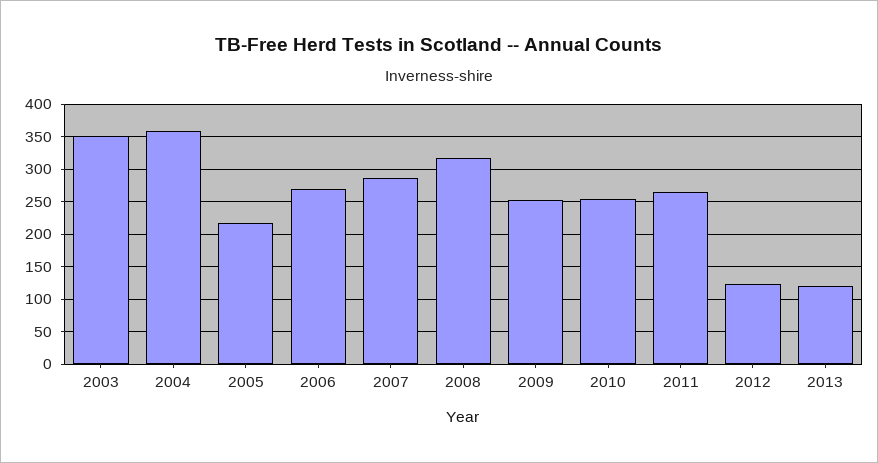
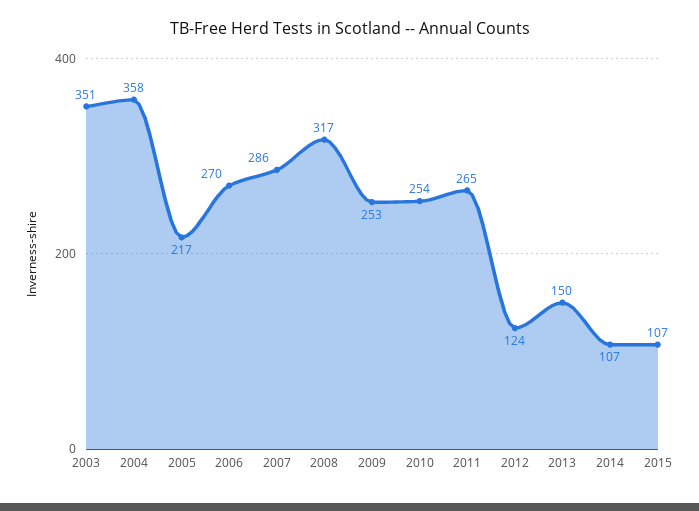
2013: 120 -> 150
2014: none -> 107
2015: none -> 107

